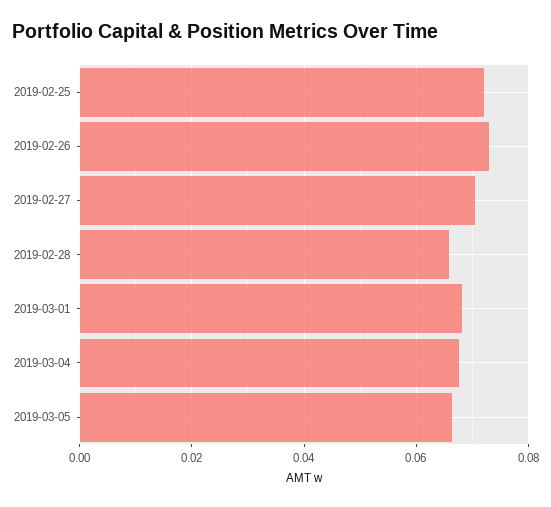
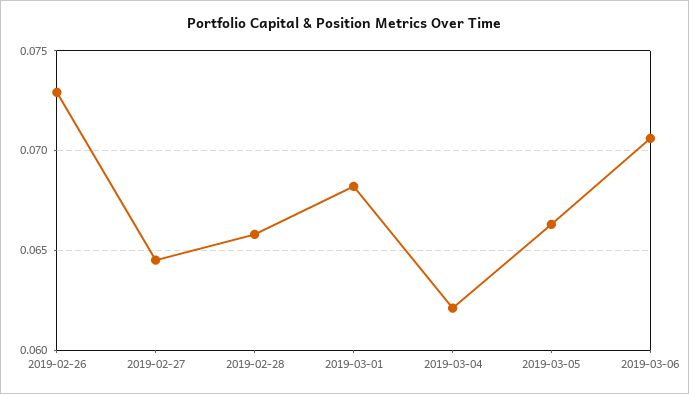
2019-02-25: 0.072 -> none
2019-02-27: 0.07 -> 0.0645
2019-03-04: 0.068 -> 0.062
2019-03-06: none -> 0.0705

